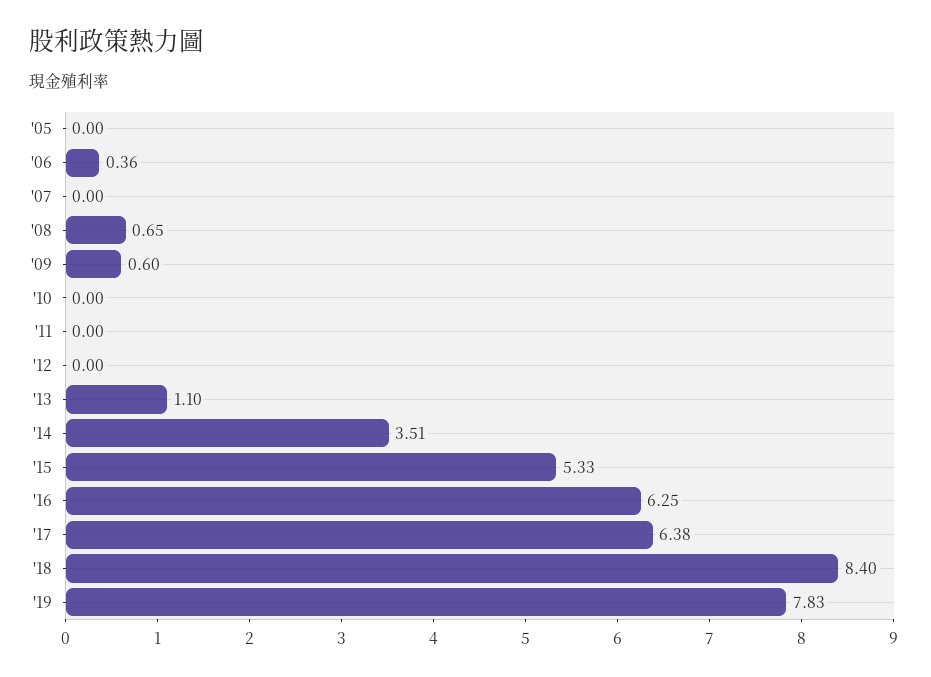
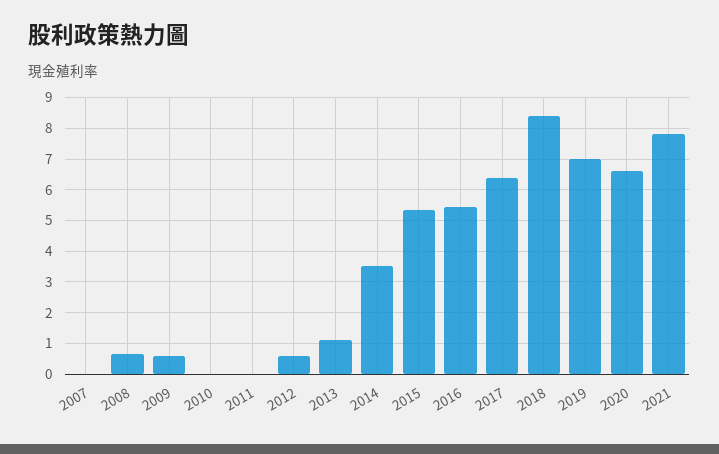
'05: 0 -> none
'06: 0.36 -> none
'12: 0 -> 0.6
'16: 6.25 -> 5.4
'19: 7.83 -> 7
2020: none -> 6.6
2021: none -> 7.8

